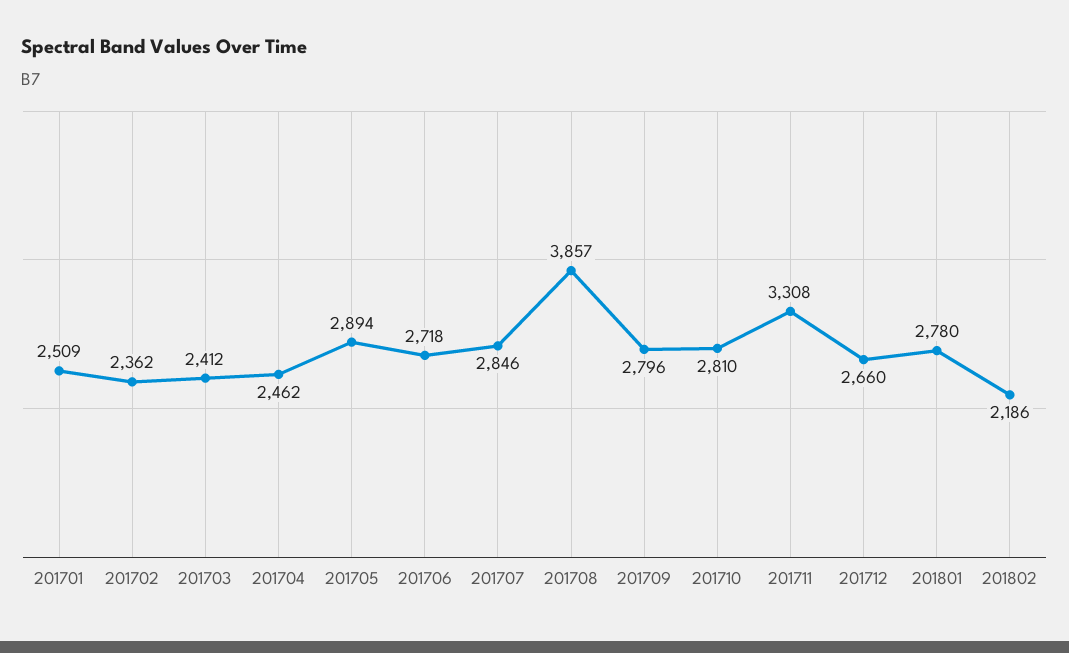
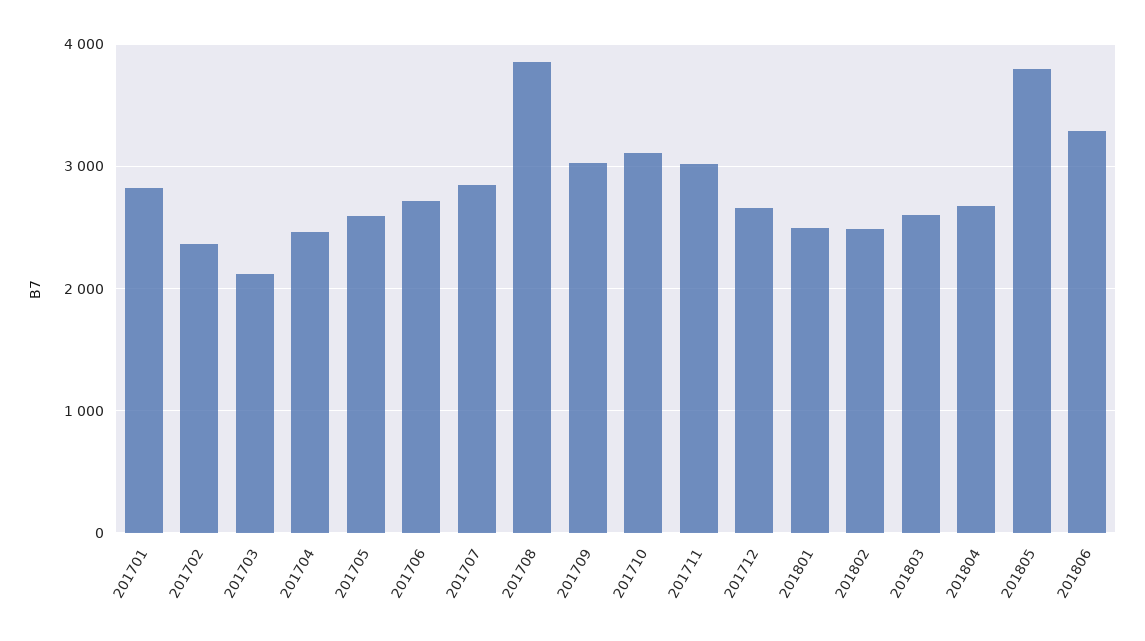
201701: 2509 -> 2800
201703: 2412 -> 2100
201705: 2894 -> 2600
201709: 2796 -> 3000
201710: 2810 -> 3100
201711: 3308 -> 3000
201801: 2780 -> 2500
201802: 2186 -> 2500
201803: none -> 2600
201804: none -> 2700
201805: none -> 3800
201806: none -> 3300

